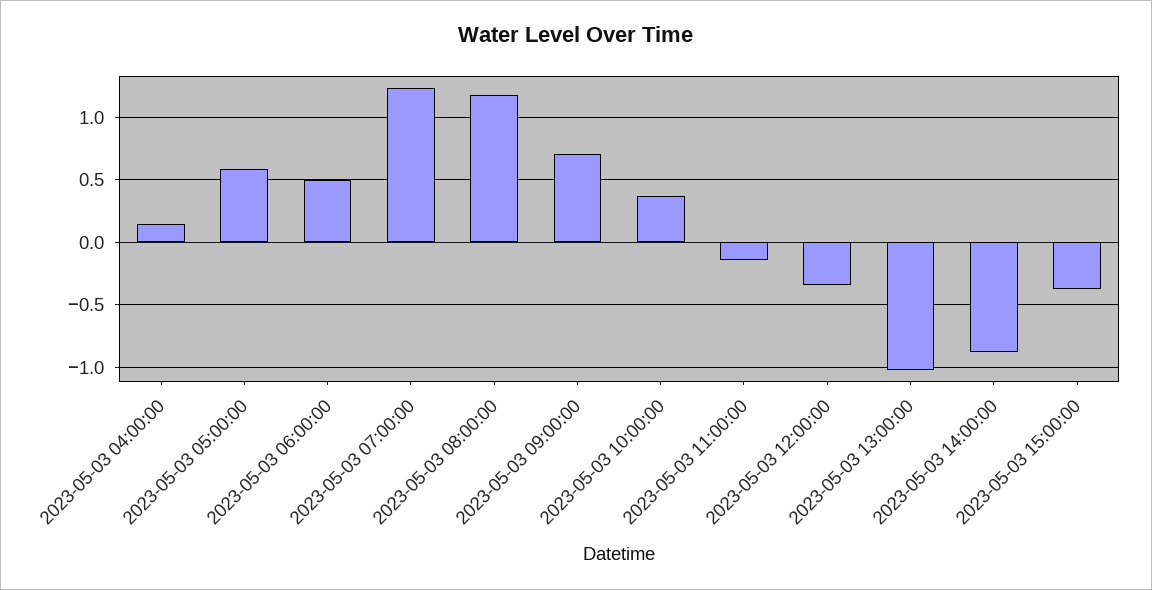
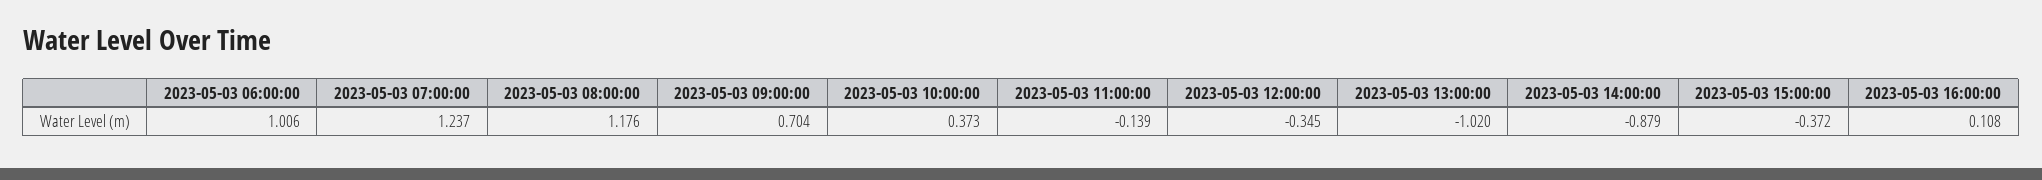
2023-05-03 04:00:00: 0.15 -> none
2023-05-03 05:00:00: 0.6 -> none
2023-05-03 06:00:00: 0.5 -> 1.006
2023-05-03 16:00:00: none -> 0.108

